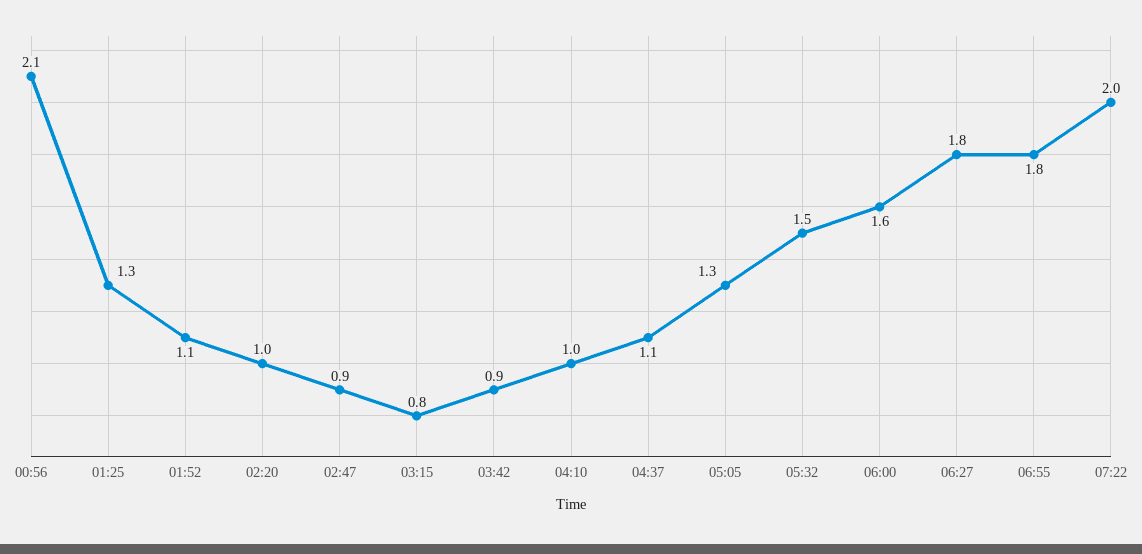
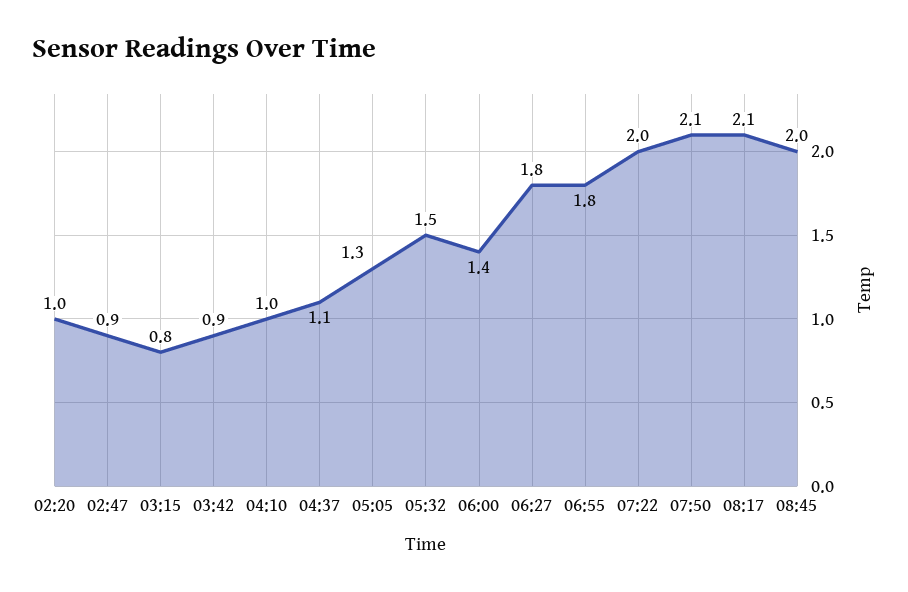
00:56: 2.1 -> none
01:25: 1.3 -> none
01:52: 1.1 -> none
06:00: 1.6 -> 1.4
07:50: none -> 2.1
08:17: none -> 2.1
08:45: none -> 2

